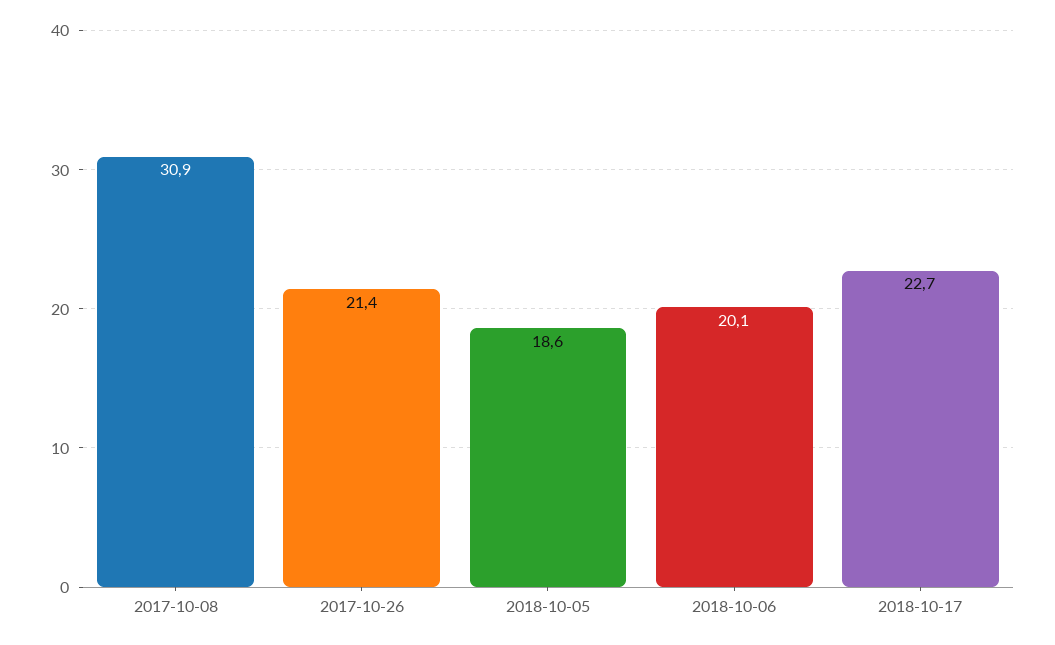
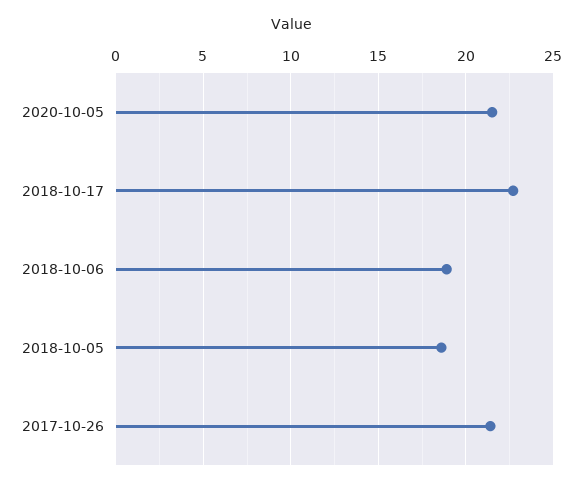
2017-10-08: 30.9 -> none
2018-10-06: 20.1 -> 19
2020-10-05: none -> 21.5

